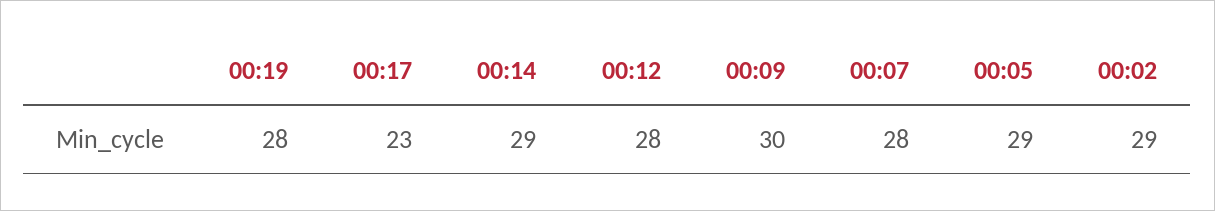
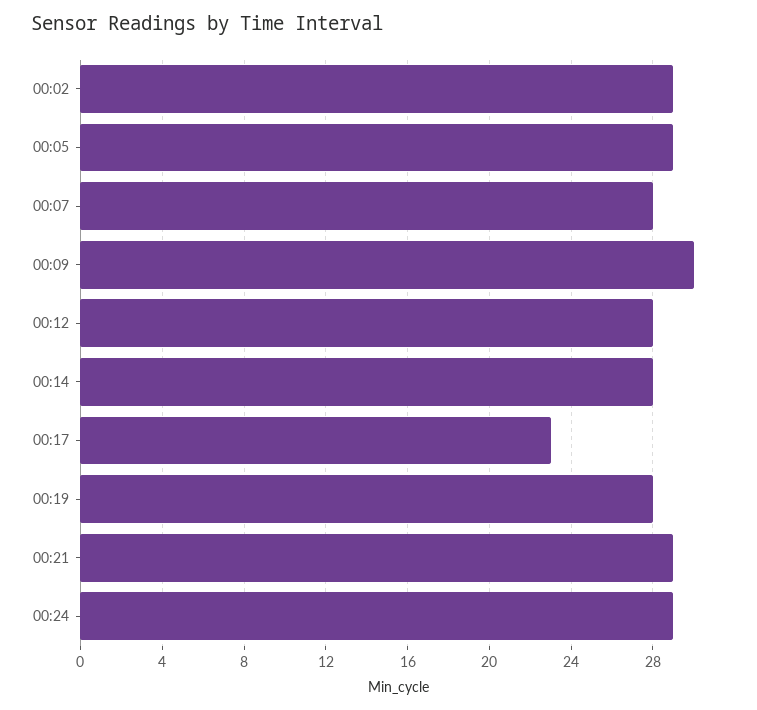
00:14: 29 -> 28
00:21: none -> 29
00:24: none -> 29

